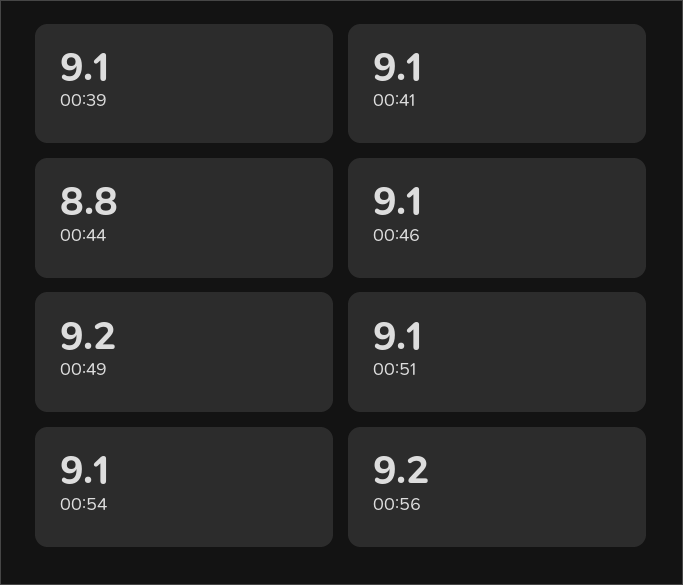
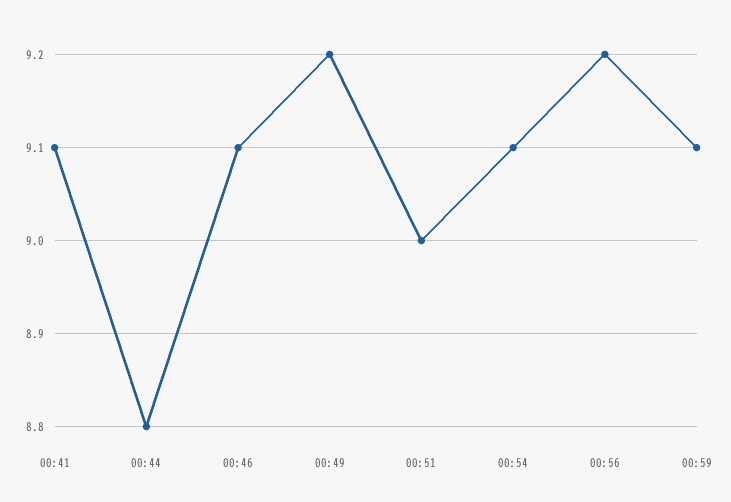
00:39: 9.1 -> none
00:51: 9.1 -> 9
00:59: none -> 9.1

